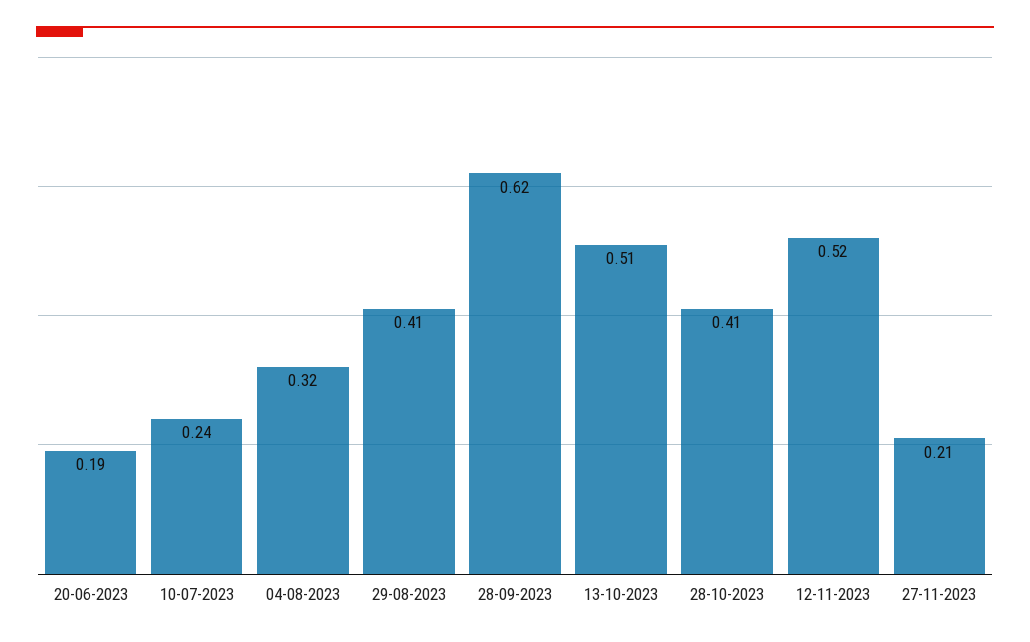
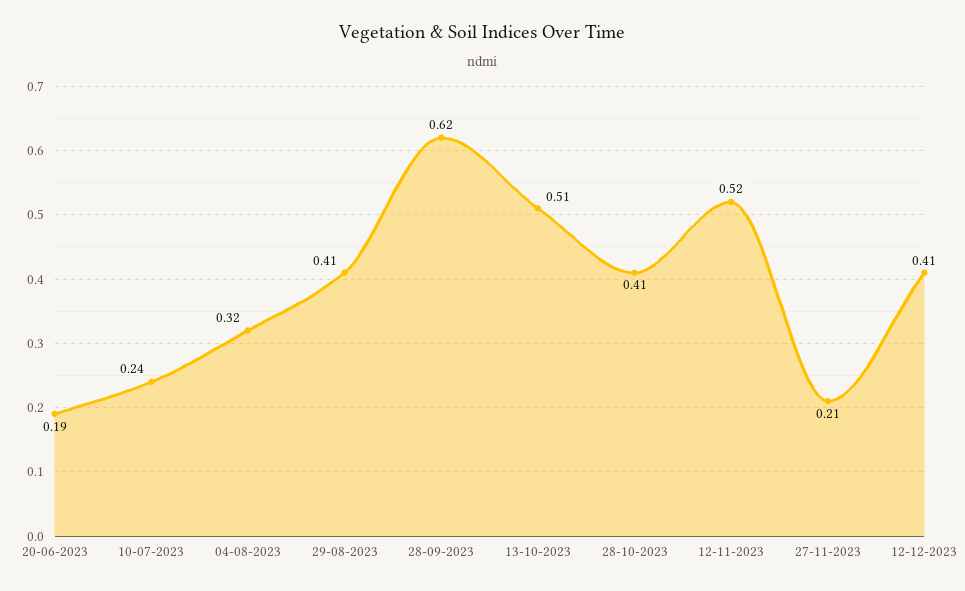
12-12-2023: none -> 0.41

